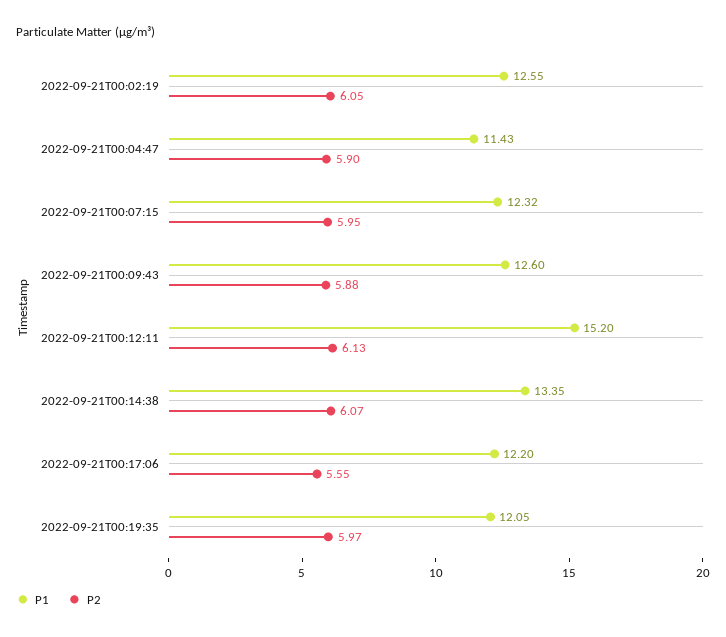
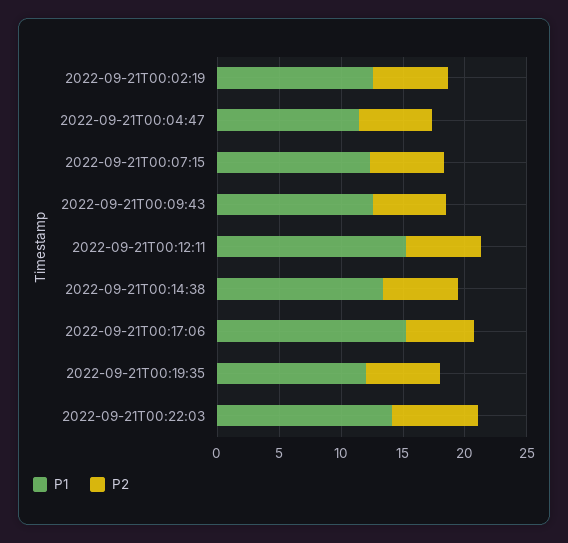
P1, 2022-09-21T00:17:06: 12.2 -> 15
P1, 2022-09-21T00:22:03: none -> 14
P2, 2022-09-21T00:22:03: none -> 7

